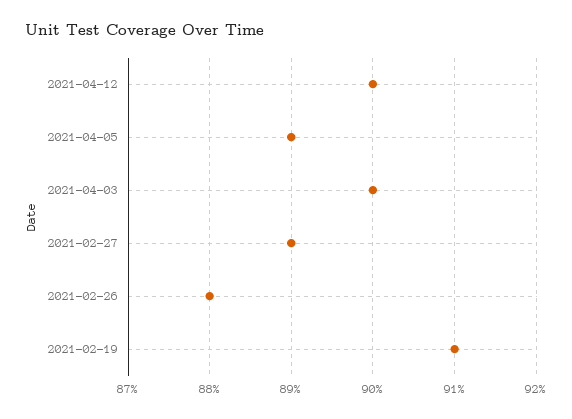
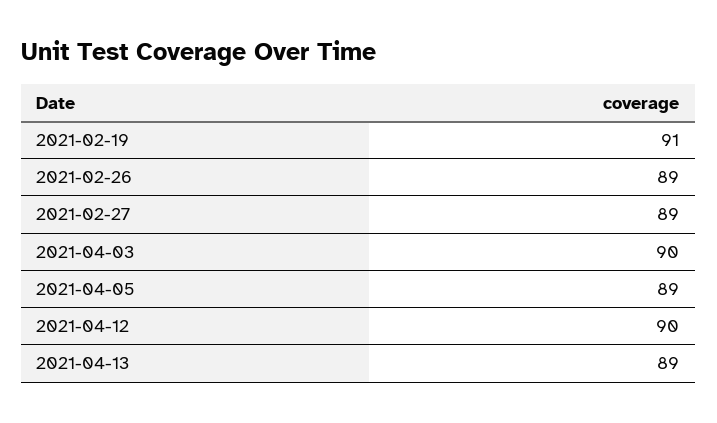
2021-02-26: 88 -> 89
2021-04-13: none -> 89

